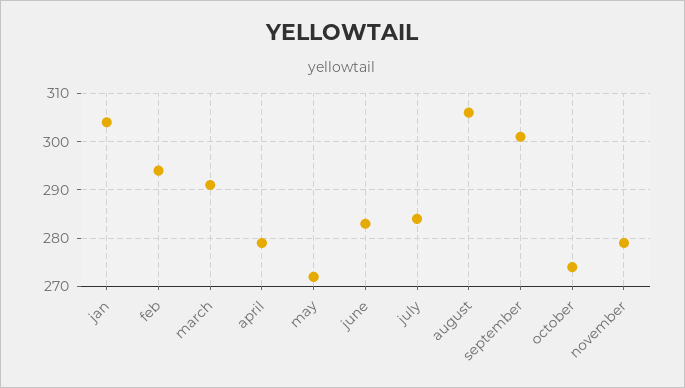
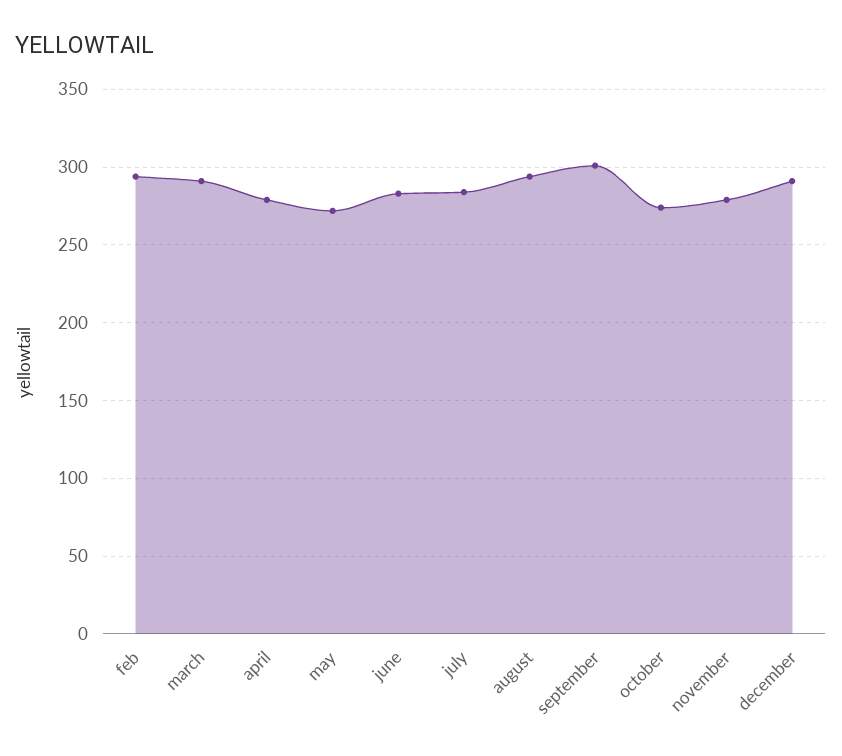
jan: 305 -> none
august: 305 -> 295
december: none -> 290

